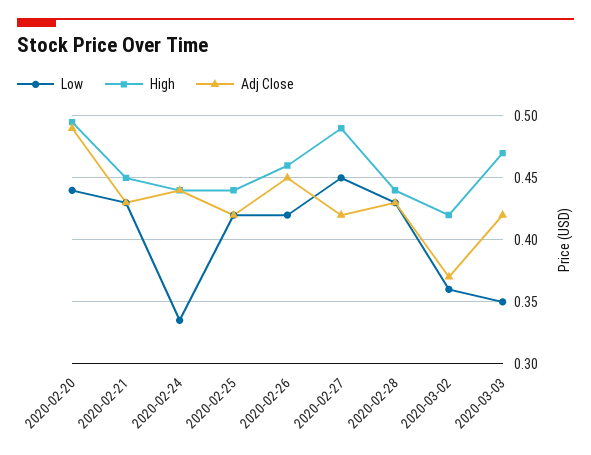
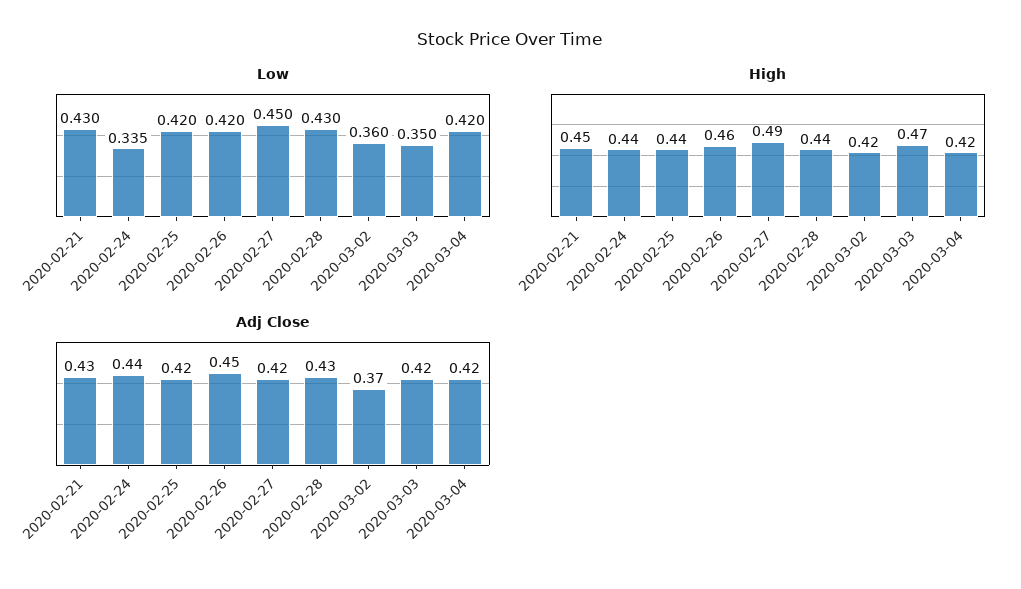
Low, 2020-02-20: 0.44 -> none
High, 2020-02-20: 0.495 -> none
Adj Close, 2020-02-20: 0.49 -> none
Low, 2020-03-04: none -> 0.42
High, 2020-03-04: none -> 0.42
Adj Close, 2020-03-04: none -> 0.42

